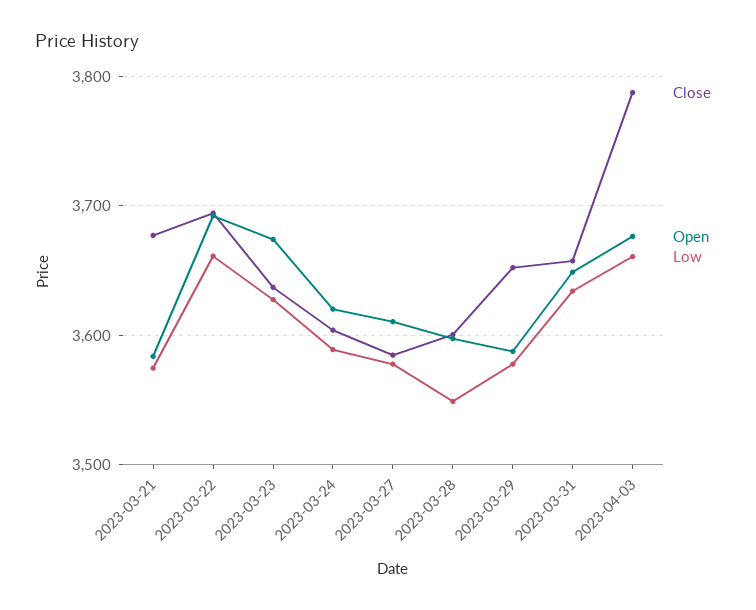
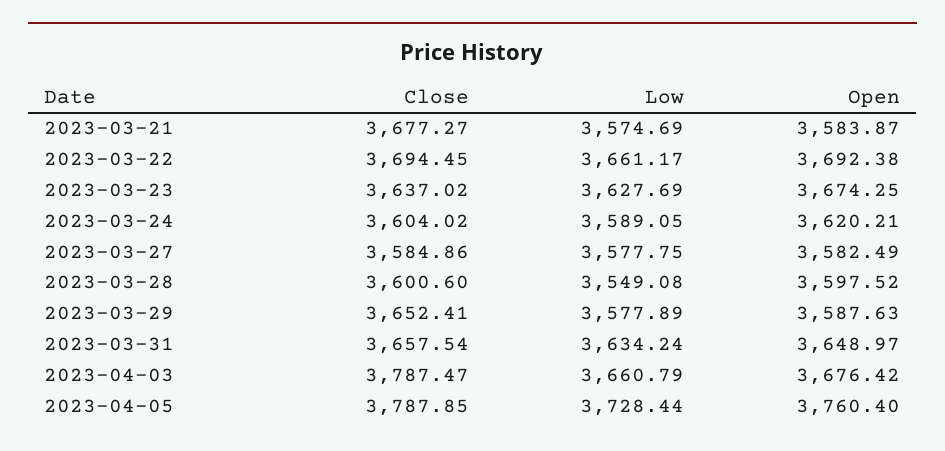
Open, 2023-03-27: 3610 -> 3582.49
Close, 2023-04-05: none -> 3787.85
Low, 2023-04-05: none -> 3728.44
Open, 2023-04-05: none -> 3760.4

